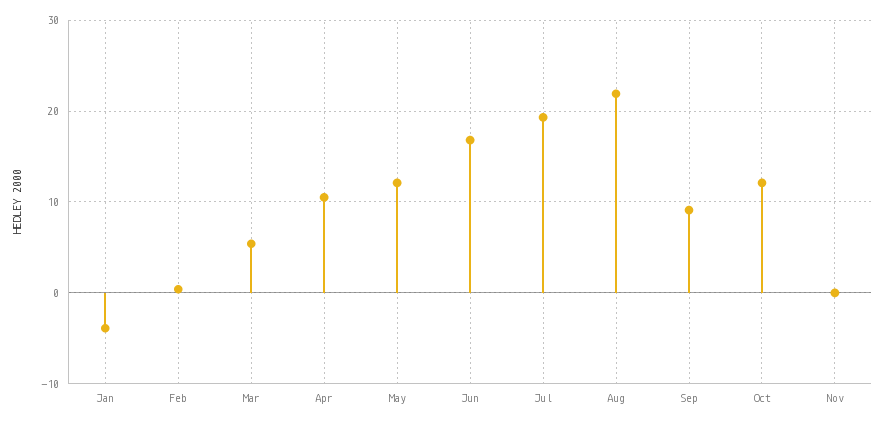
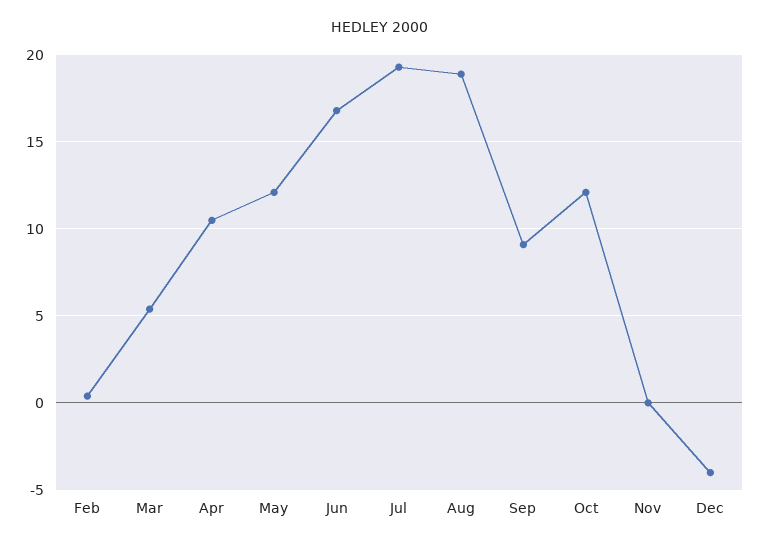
Jan: -4 -> none
Aug: 22 -> 19
Dec: none -> -4

